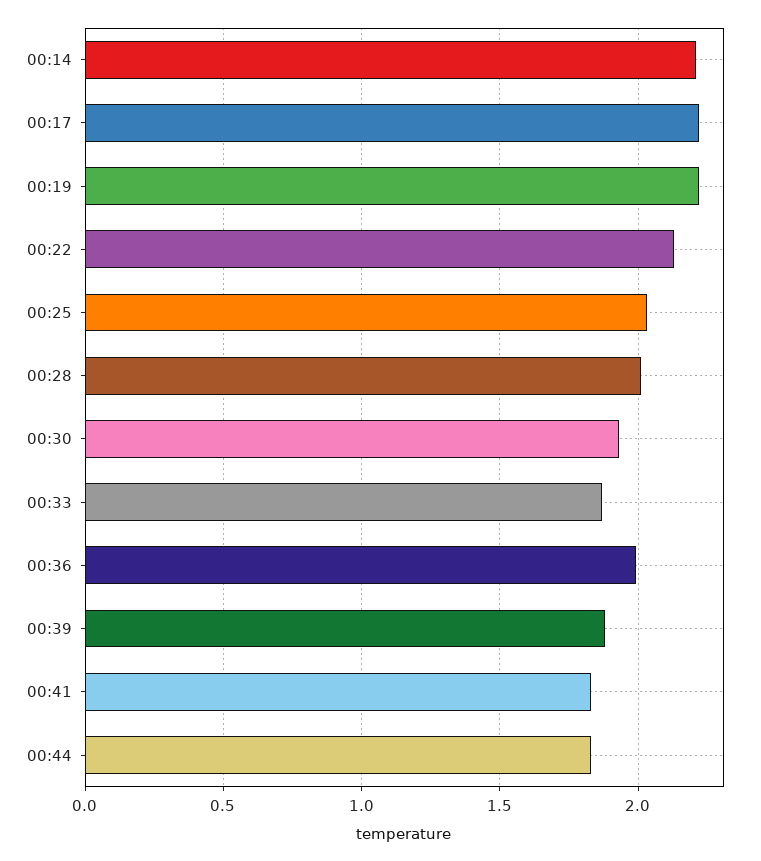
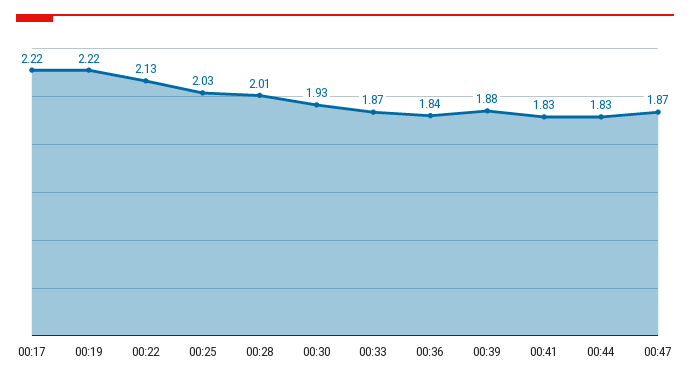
00:14: 2.2 -> none
00:36: 2 -> 1.84
00:47: none -> 1.87

